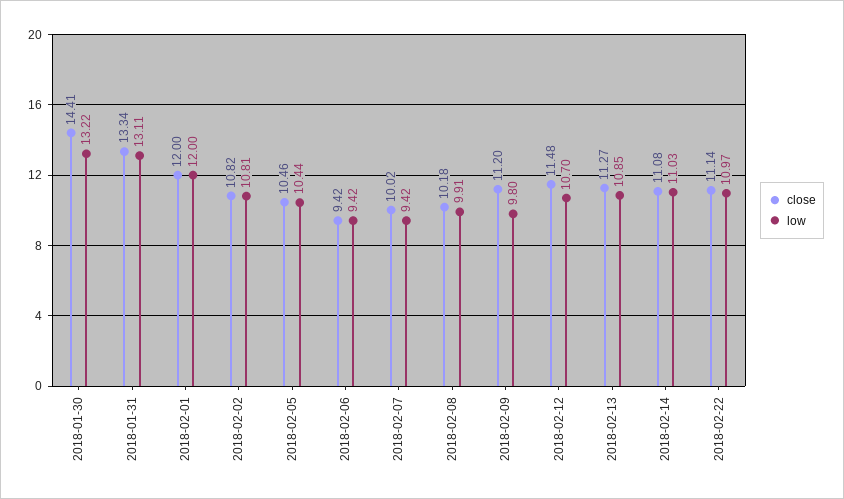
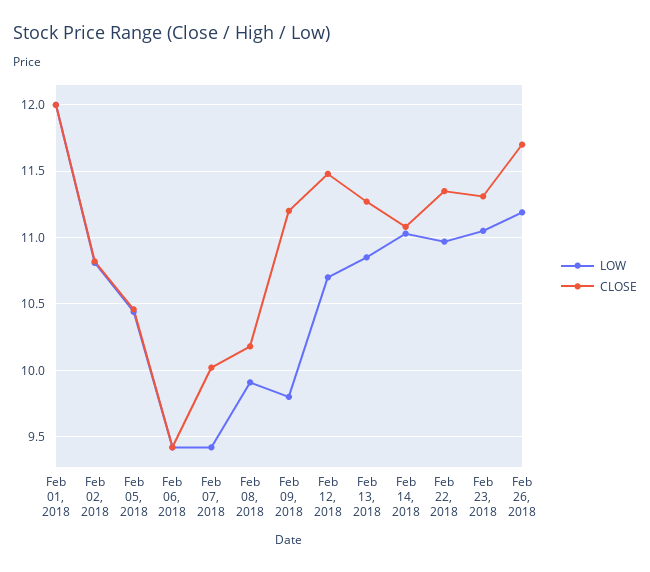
close, 2018-01-30: 14.41 -> none
low, 2018-01-30: 13.22 -> none
close, 2018-01-31: 13.34 -> none
low, 2018-01-31: 13.11 -> none
close, 2018-02-22: 11.14 -> 11.35
low, Feb 23, 2018: none -> 11.05
close, Feb 23, 2018: none -> 11.3
low, Feb 26, 2018: none -> 11.2
close, Feb 26, 2018: none -> 11.7

